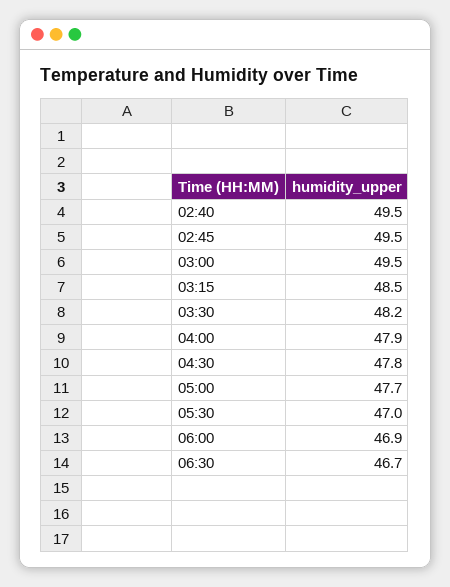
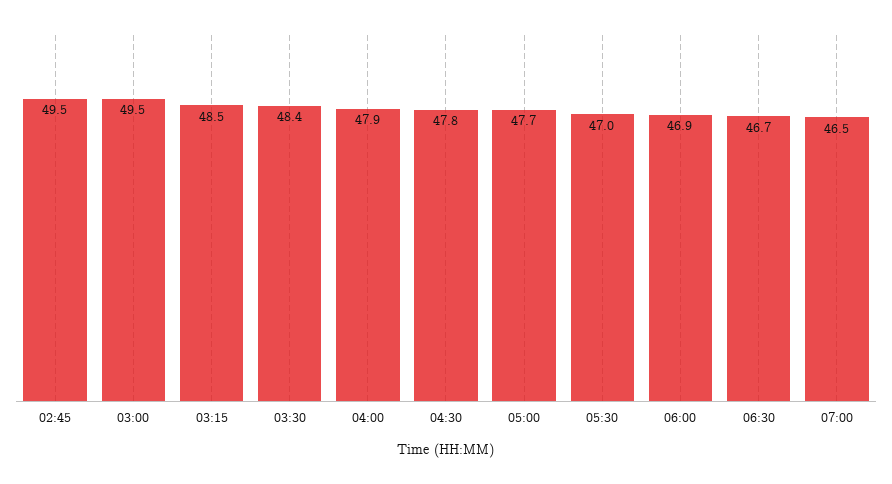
02:40: 49.5 -> none
03:30: 48.2 -> 48.4
07:00: none -> 46.5

